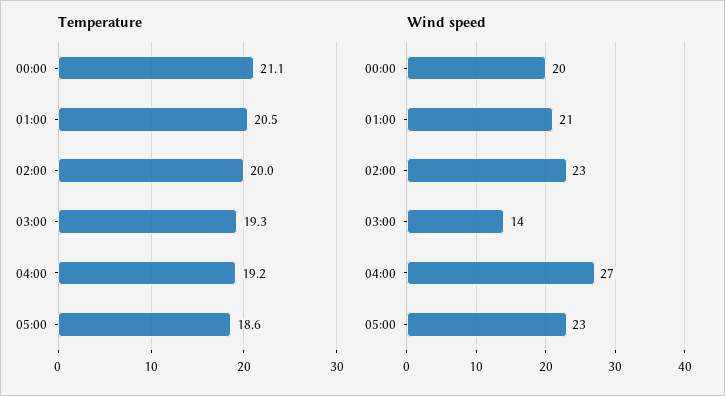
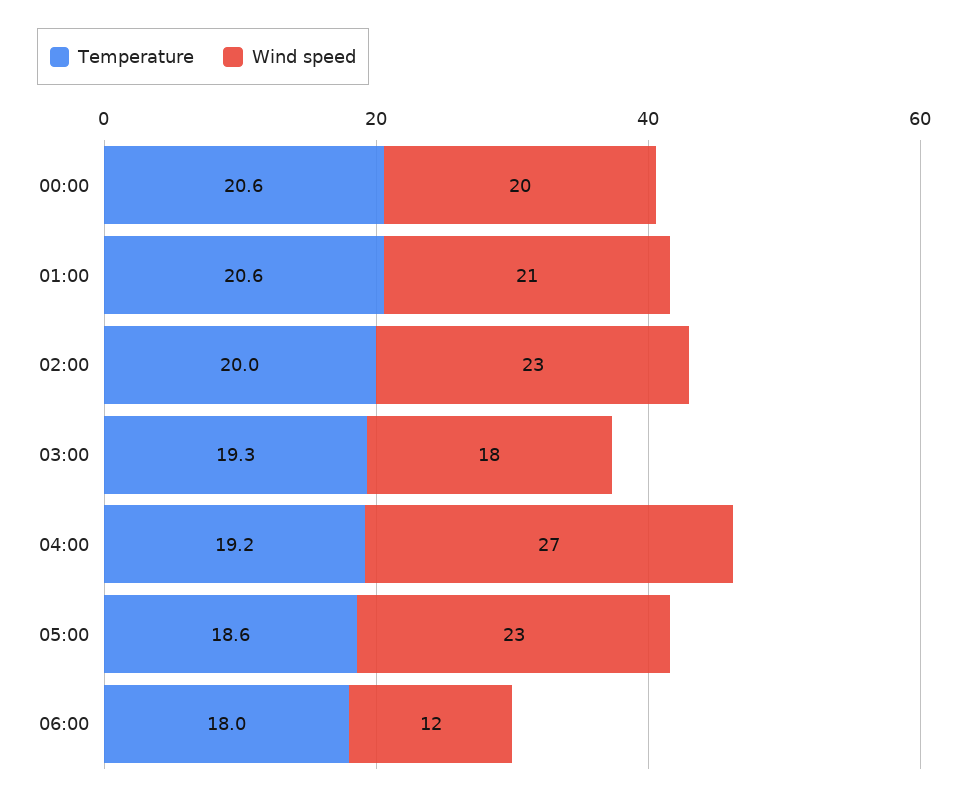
Temperature, 00:00: 21.1 -> 20.6
Temperature, 01:00: 20.5 -> 20.6
Wind speed, 03:00: 14 -> 18
Temperature, 06:00: none -> 18
Wind speed, 06:00: none -> 12

